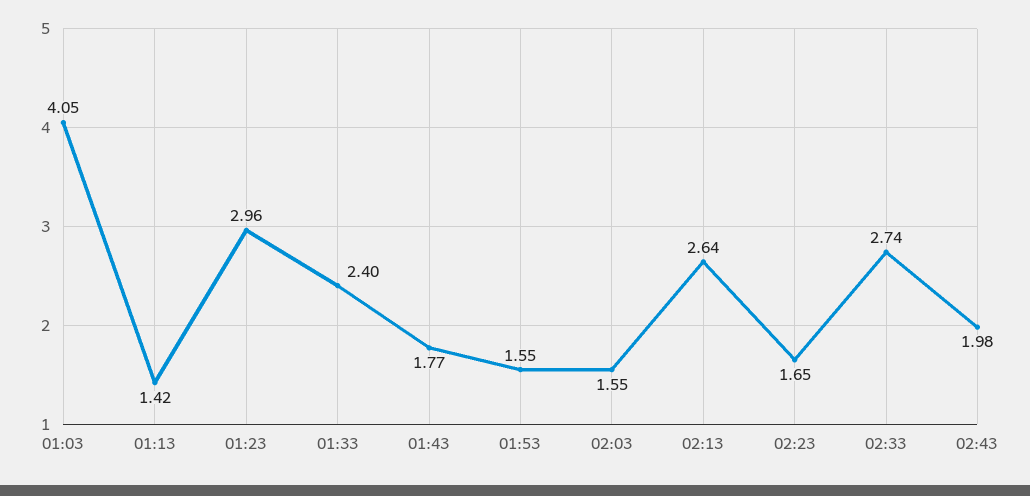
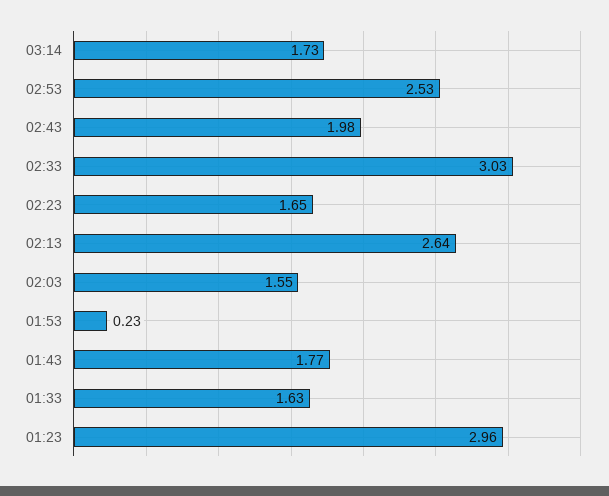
01:03: 4.05 -> none
01:13: 1.42 -> none
01:33: 2.4 -> 1.63
01:53: 1.55 -> 0.23
02:33: 2.74 -> 3.03
03:14: none -> 1.73
02:53: none -> 2.53

